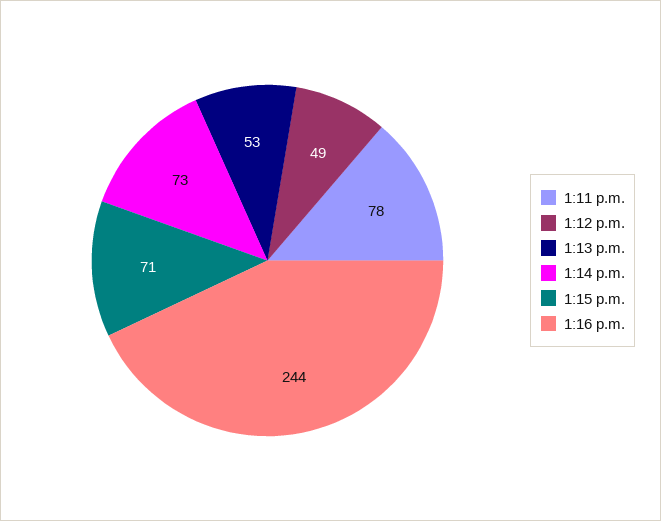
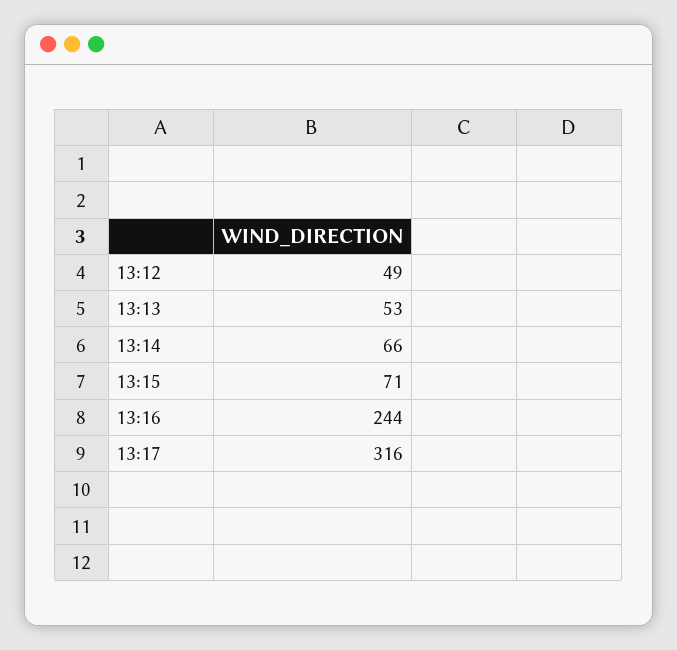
1:11 p.m.: 78 -> none
1:14 p.m.: 73 -> 66
13:17: none -> 316

